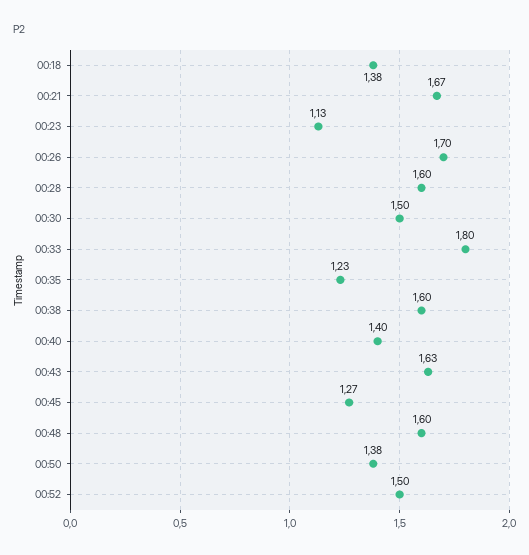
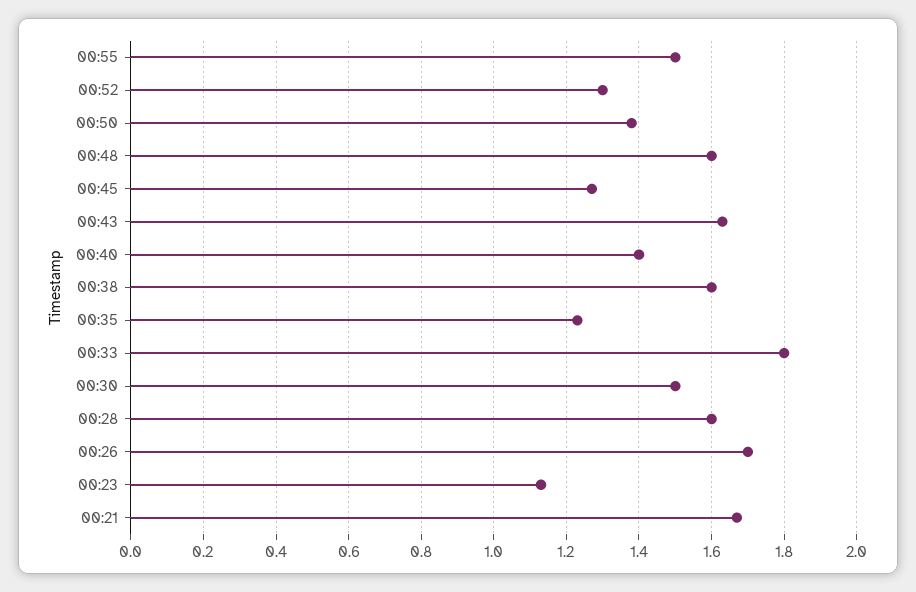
00:18: 1.38 -> none
00:52: 1.5 -> 1.3
00:55: none -> 1.5

